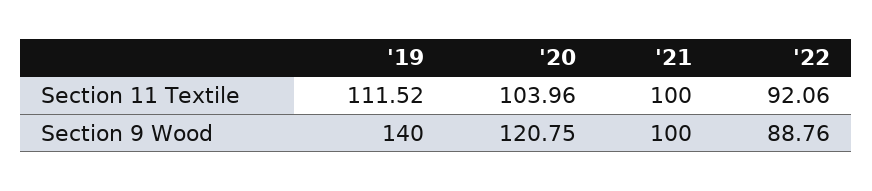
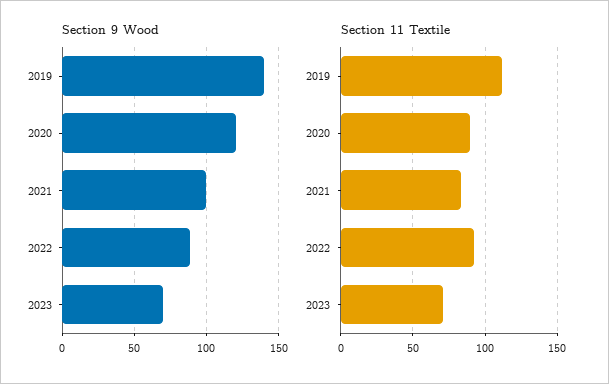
Section 11 Textile, '20: 103.96 -> 90
Section 11 Textile, '21: 100 -> 85
Section 9 Wood, 2023: none -> 70
Section 11 Textile, 2023: none -> 70

